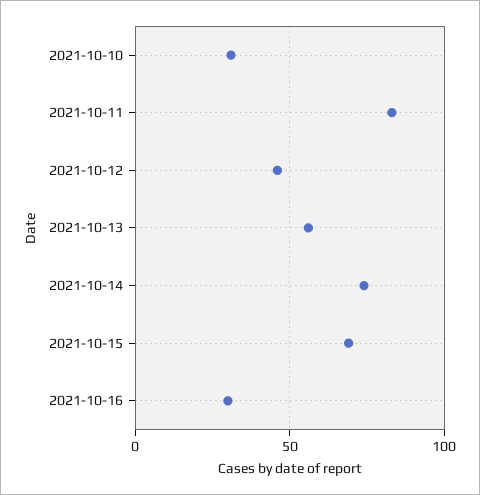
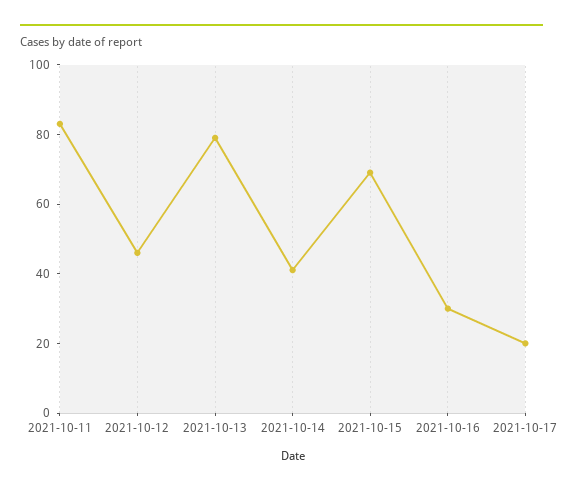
2021-10-10: 30 -> none
2021-10-13: 55 -> 80
2021-10-14: 75 -> 40
2021-10-17: none -> 20

